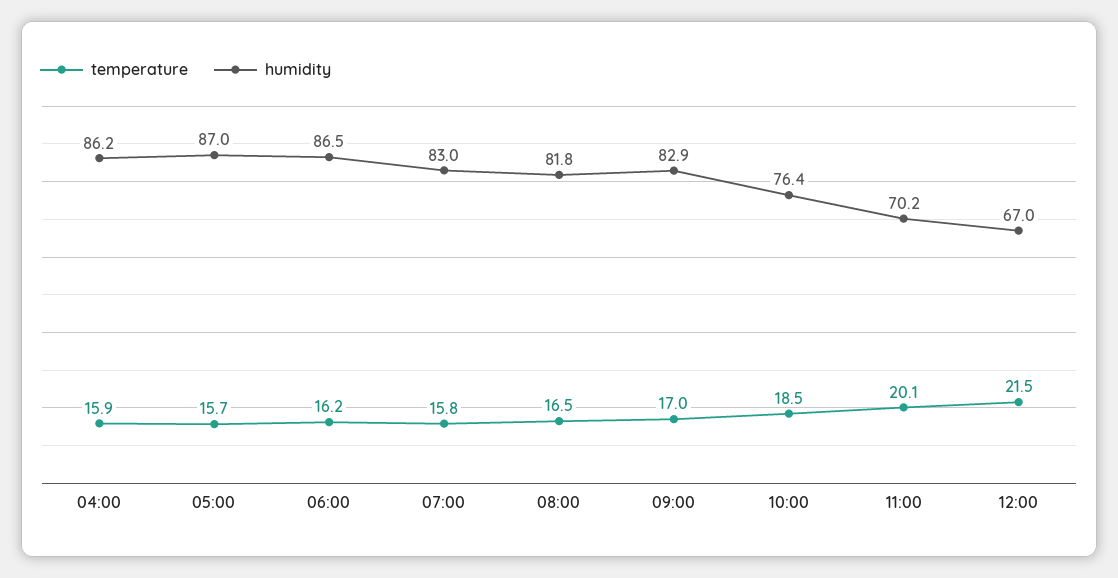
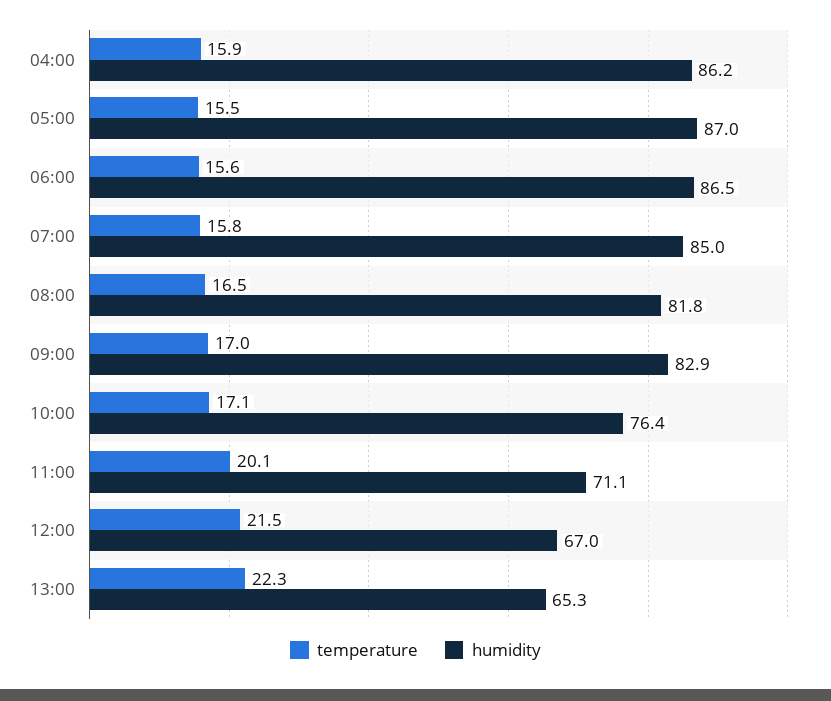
temperature, 05:00: 15.7 -> 15.5
temperature, 06:00: 16.2 -> 15.6
humidity, 07:00: 83 -> 85
temperature, 10:00: 18.5 -> 17.1
humidity, 11:00: 70.2 -> 71.1
temperature, 13:00: none -> 22.3
humidity, 13:00: none -> 65.3

